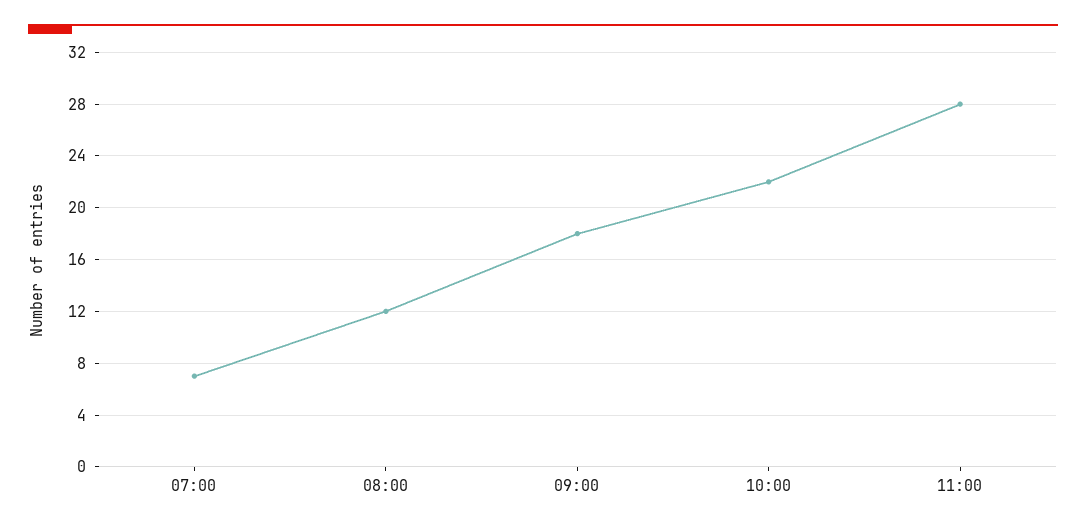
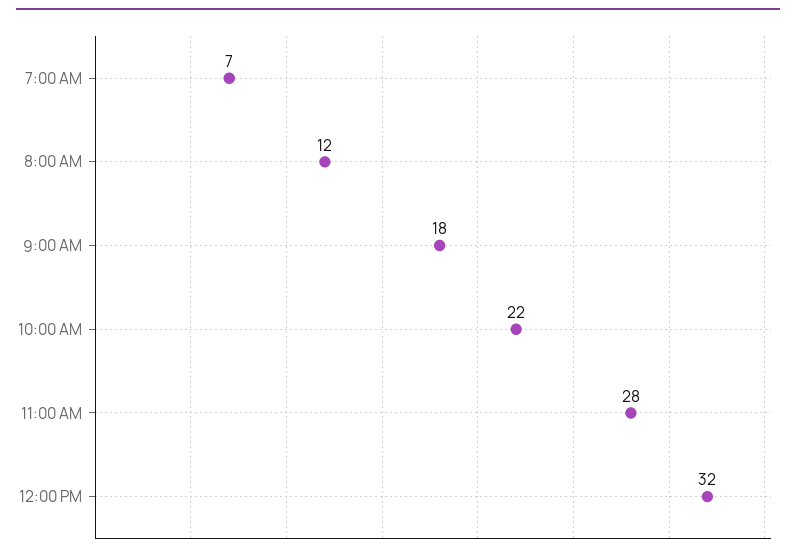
12:00 PM: none -> 32

